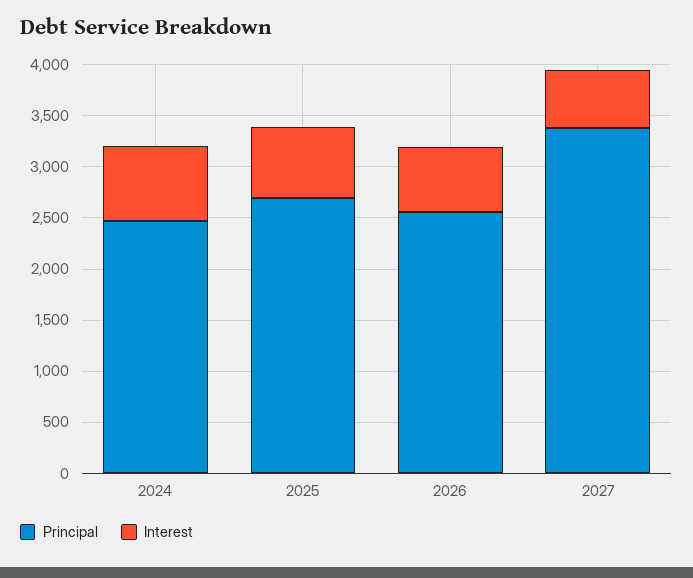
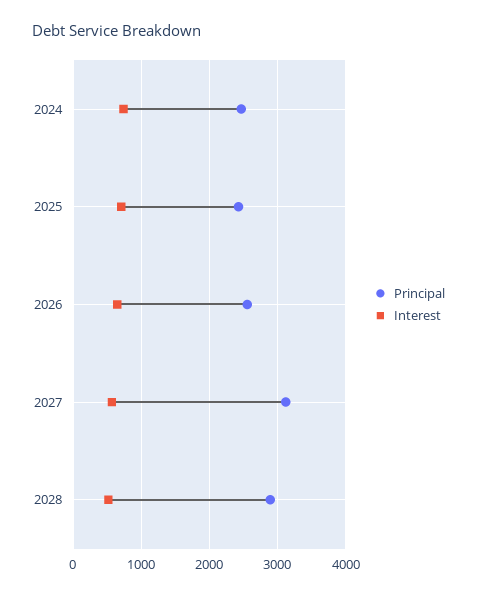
Principal, 2025: 2700 -> 2400
Principal, 2027: 3400 -> 3100
Principal, 2028: none -> 2900
Interest, 2028: none -> 500

